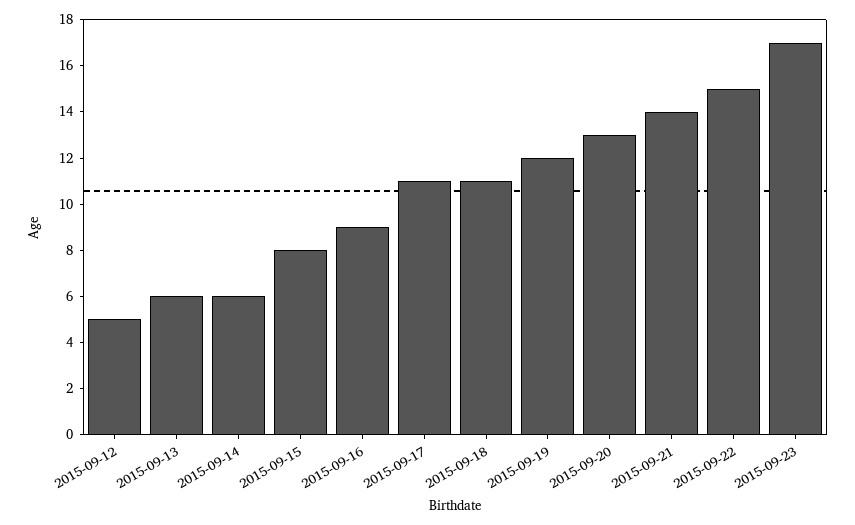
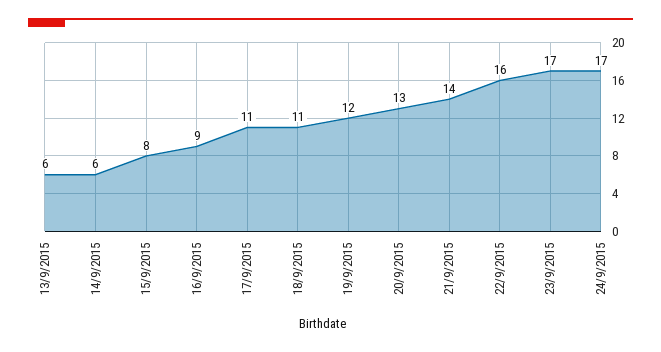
2015-09-12: 5 -> none
2015-09-22: 15 -> 16
24/9/2015: none -> 17

